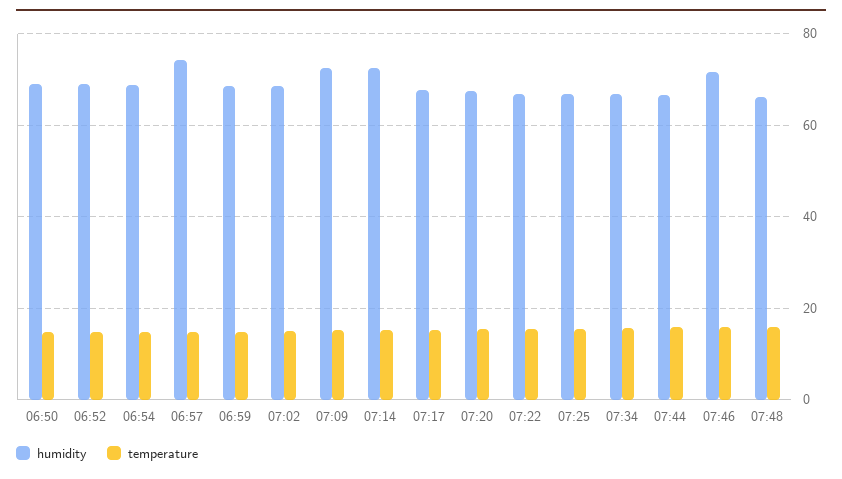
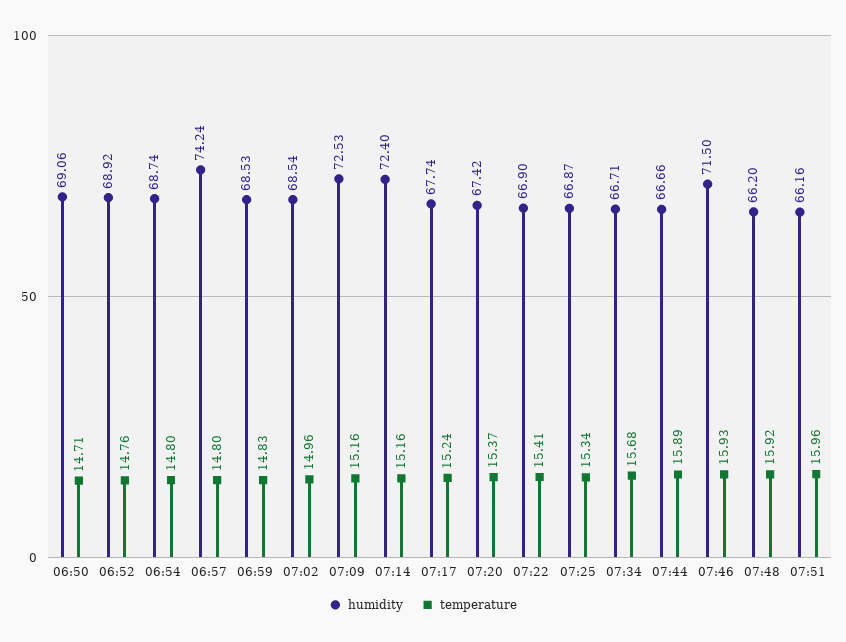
humidity, 07:51: none -> 66.16
temperature, 07:51: none -> 15.96

